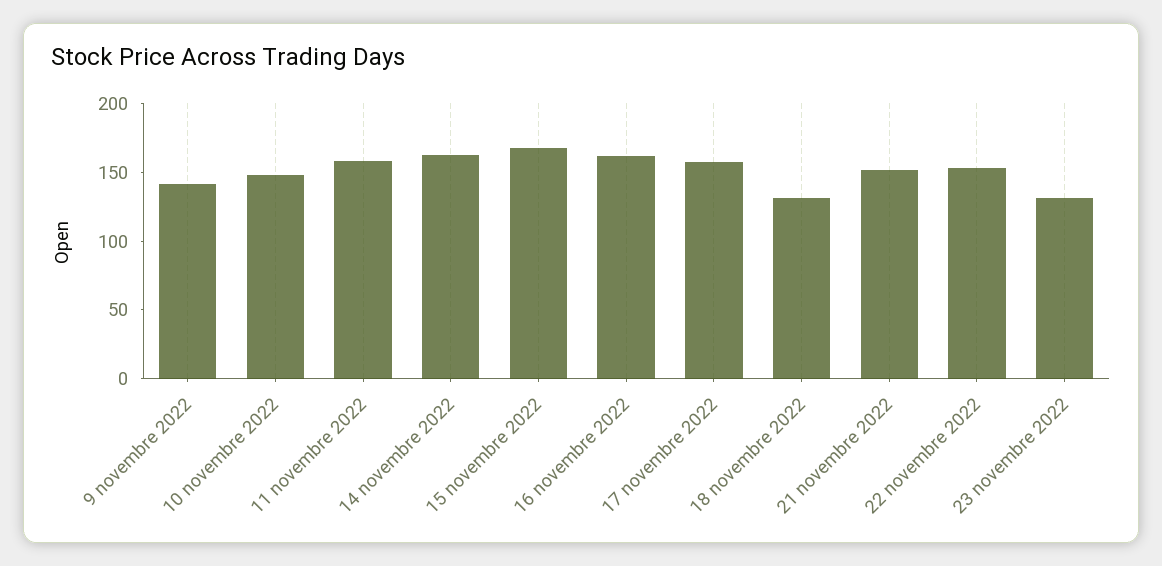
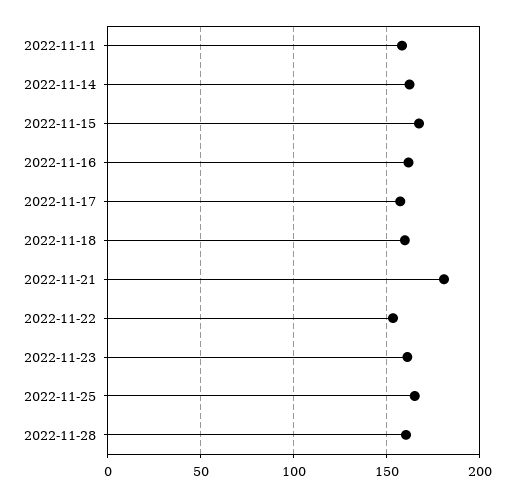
9 novembre 2022: 140 -> none
10 novembre 2022: 150 -> none
18 novembre 2022: 130 -> 160
21 novembre 2022: 150 -> 180
23 novembre 2022: 130 -> 160
2022-11-25: none -> 165
2022-11-28: none -> 160

